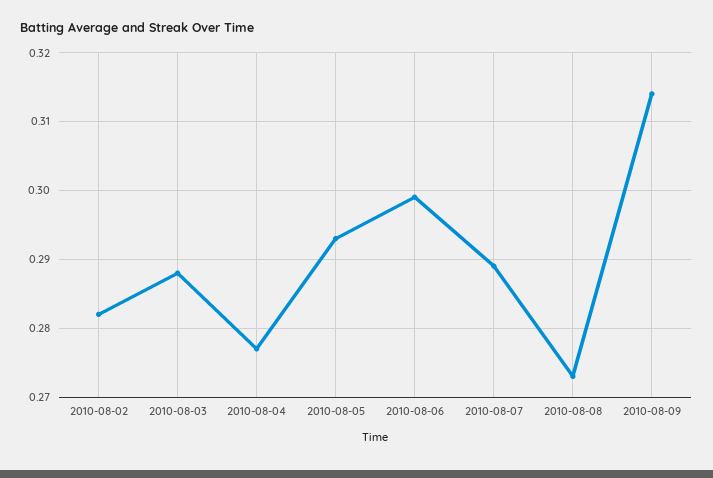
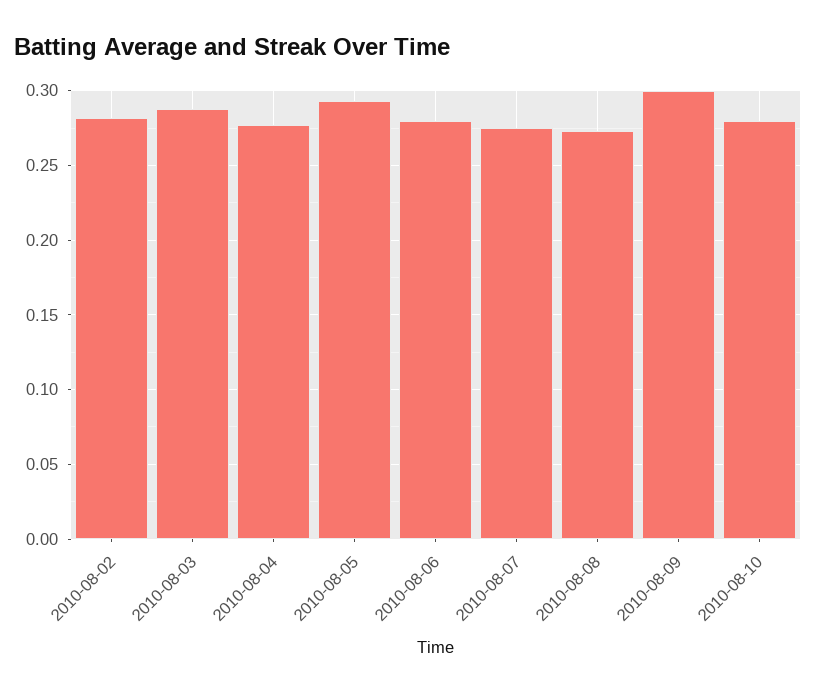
2010-08-06: 0.299 -> 0.28
2010-08-07: 0.289 -> 0.275
2010-08-09: 0.314 -> 0.3
2010-08-10: none -> 0.28

